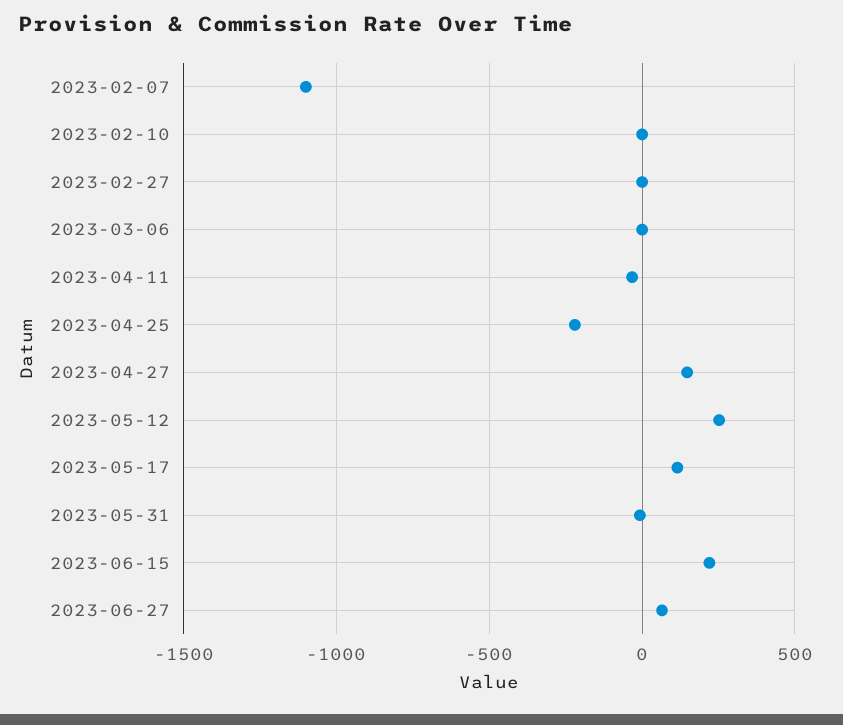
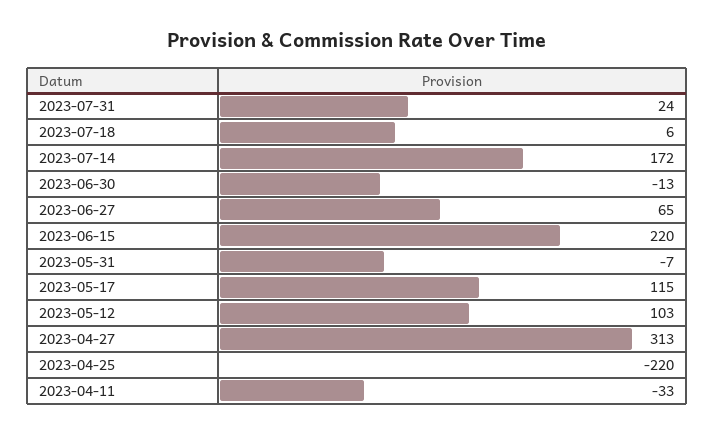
2023-02-07: -1100 -> none
2023-02-10: 0 -> none
2023-02-27: 0 -> none
2023-03-06: 0 -> none
2023-04-27: 150 -> 313
2023-05-12: 250 -> 103
2023-07-31: none -> 24
2023-07-18: none -> 6
2023-07-14: none -> 172
2023-06-30: none -> -13

